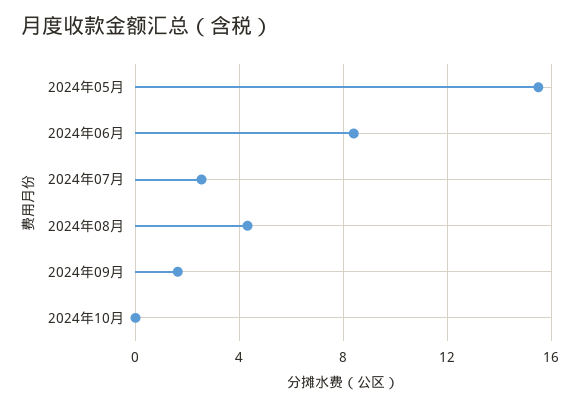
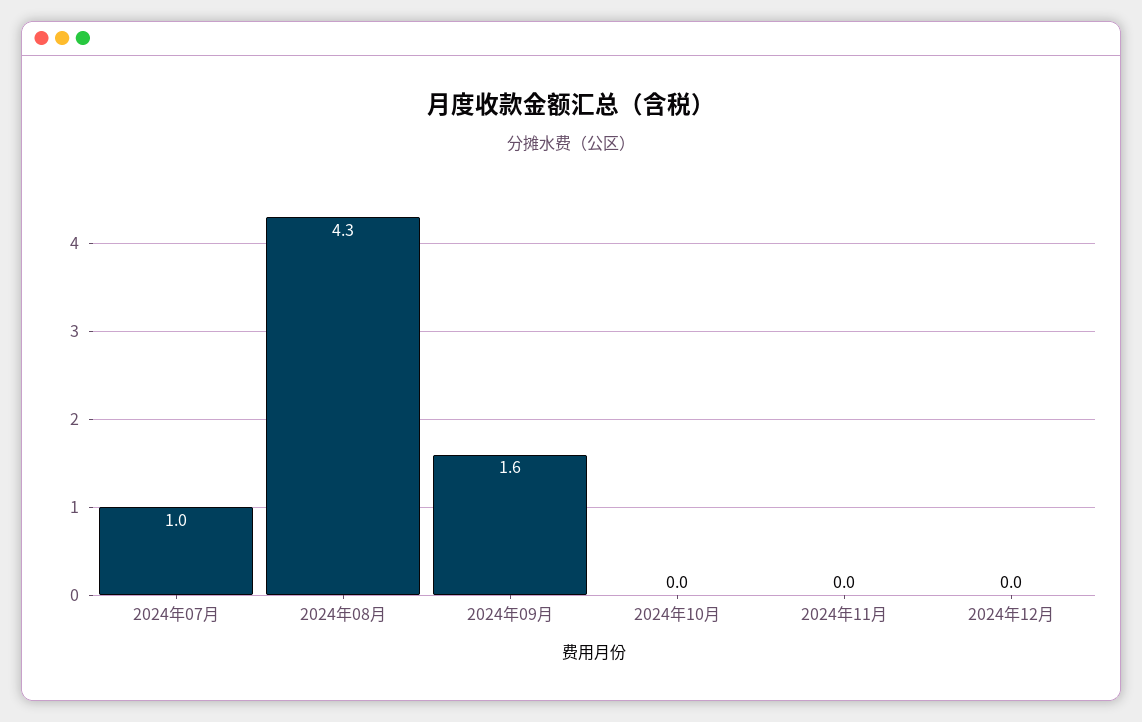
2024年05月: 15.5 -> none
2024年06月: 8.5 -> none
2024年07月: 2.5 -> 1
2024年11月: none -> 0
2024年12月: none -> 0

